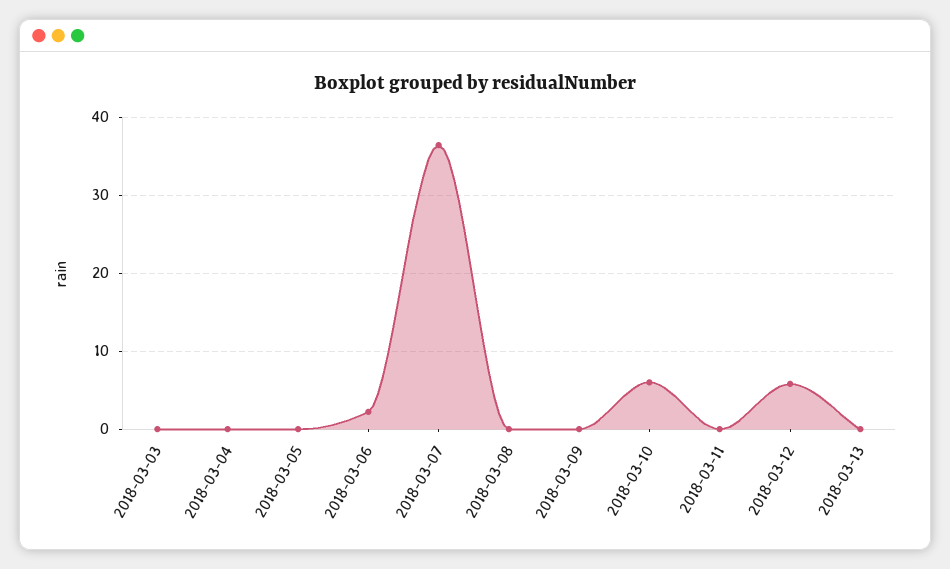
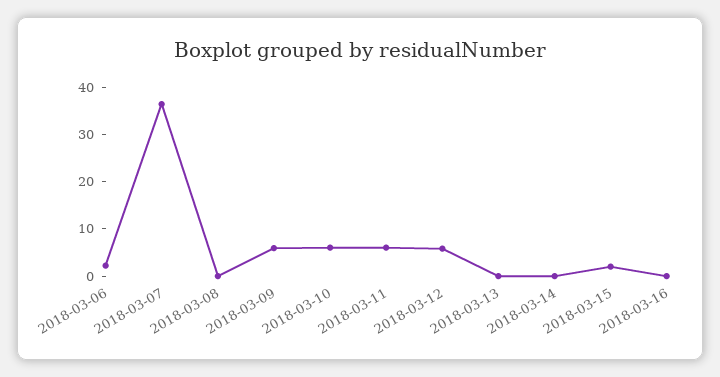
2018-03-03: 0 -> none
2018-03-04: 0 -> none
2018-03-05: 0 -> none
2018-03-09: 0 -> 6
2018-03-11: 0 -> 6
2018-03-14: none -> 0
2018-03-15: none -> 2
2018-03-16: none -> 0

